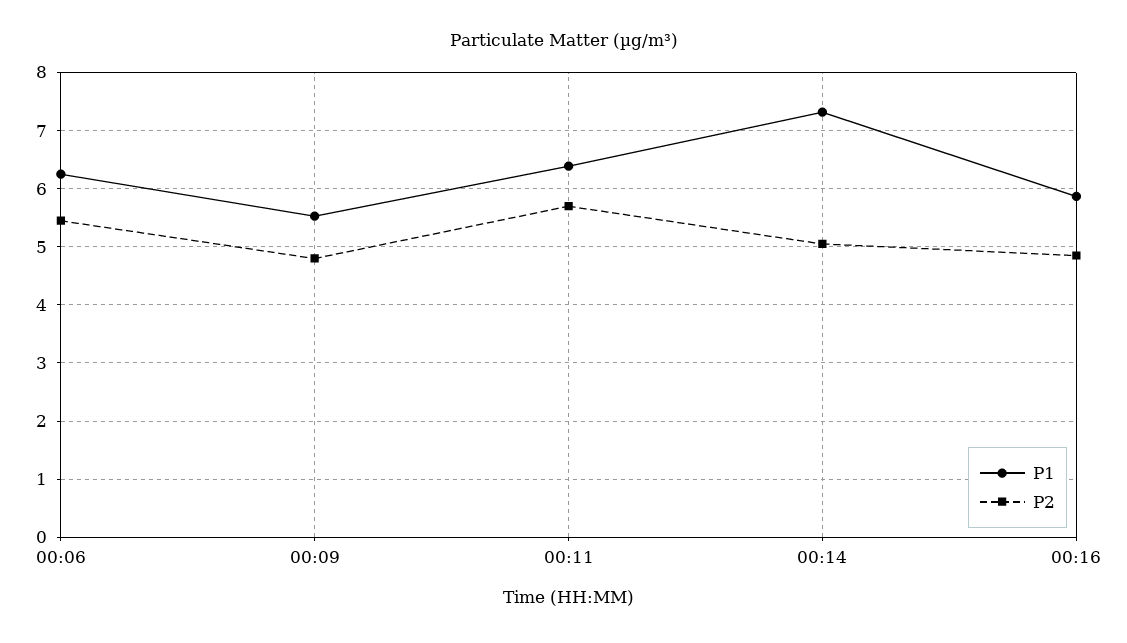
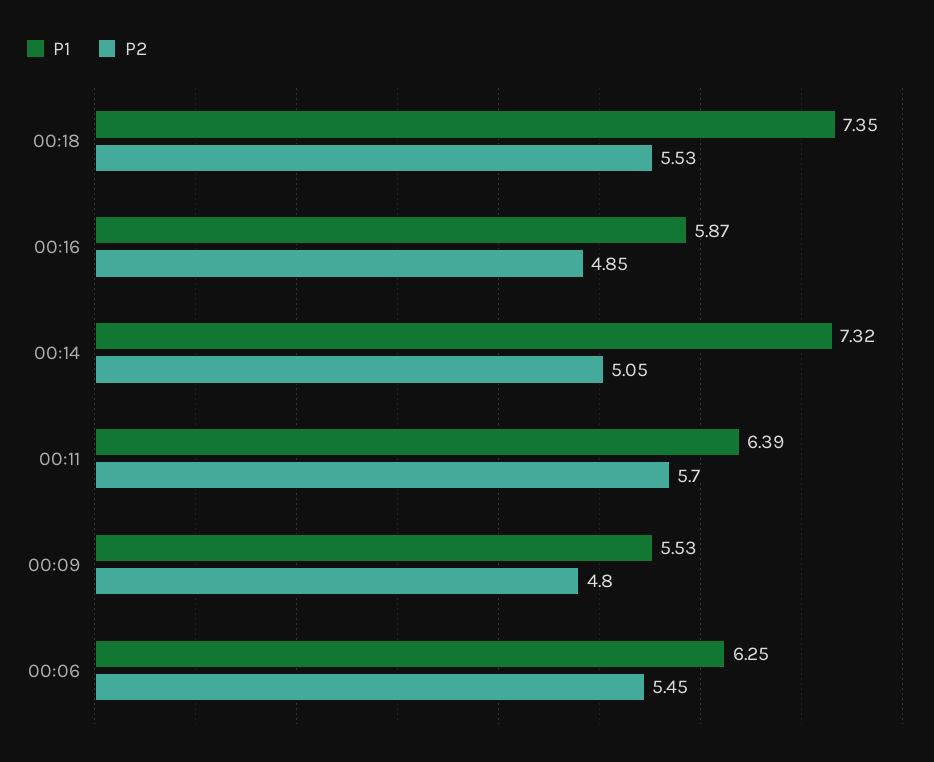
P1, 00:18: none -> 7.35
P2, 00:18: none -> 5.53

